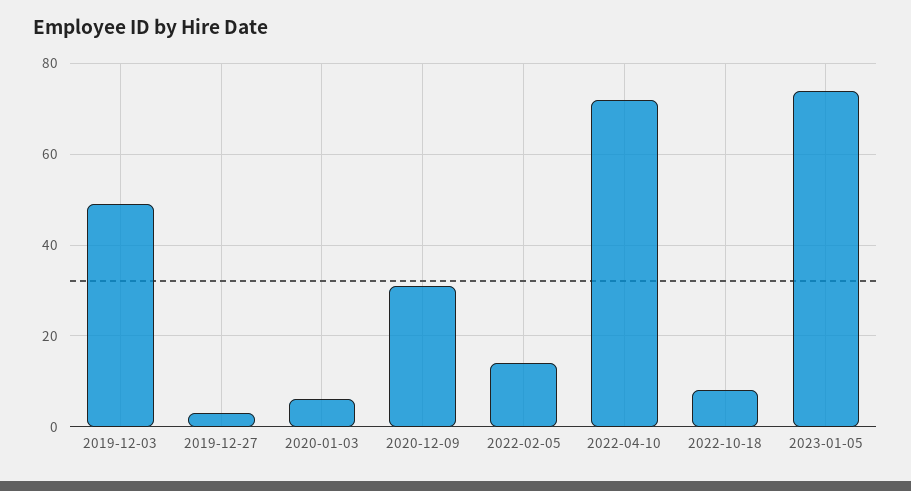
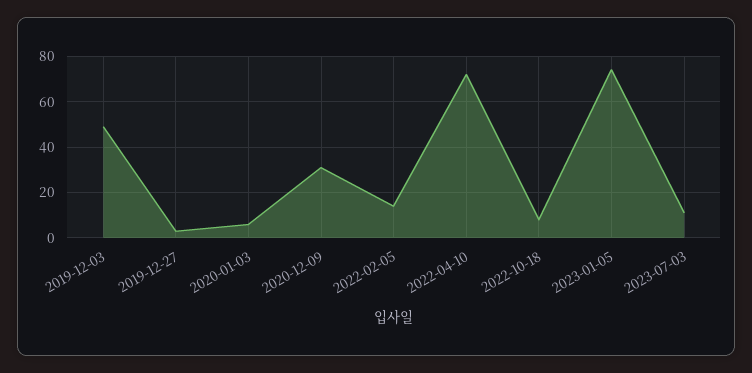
2023-07-03: none -> 10

